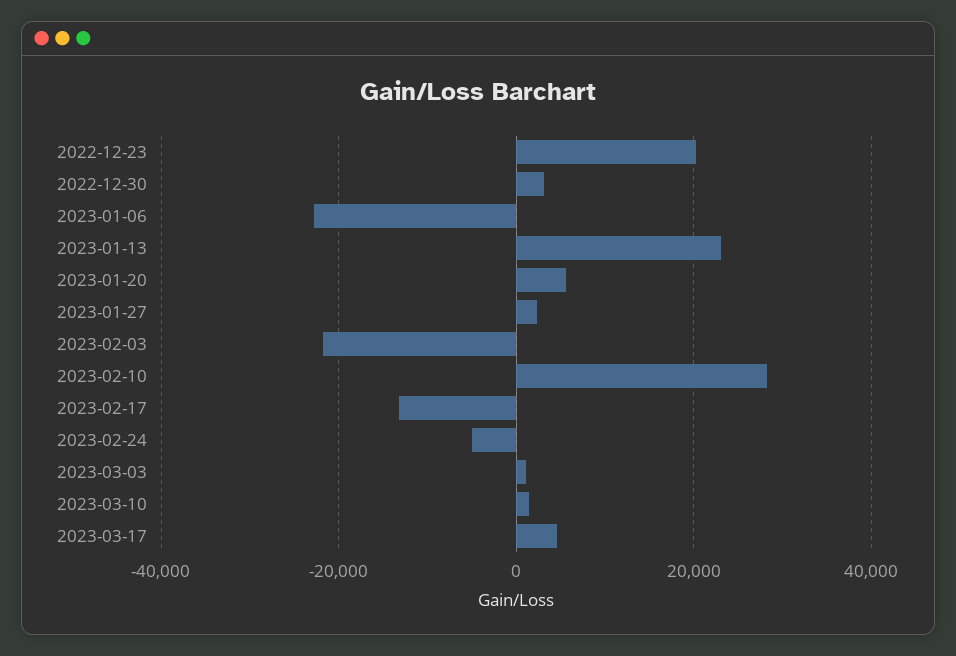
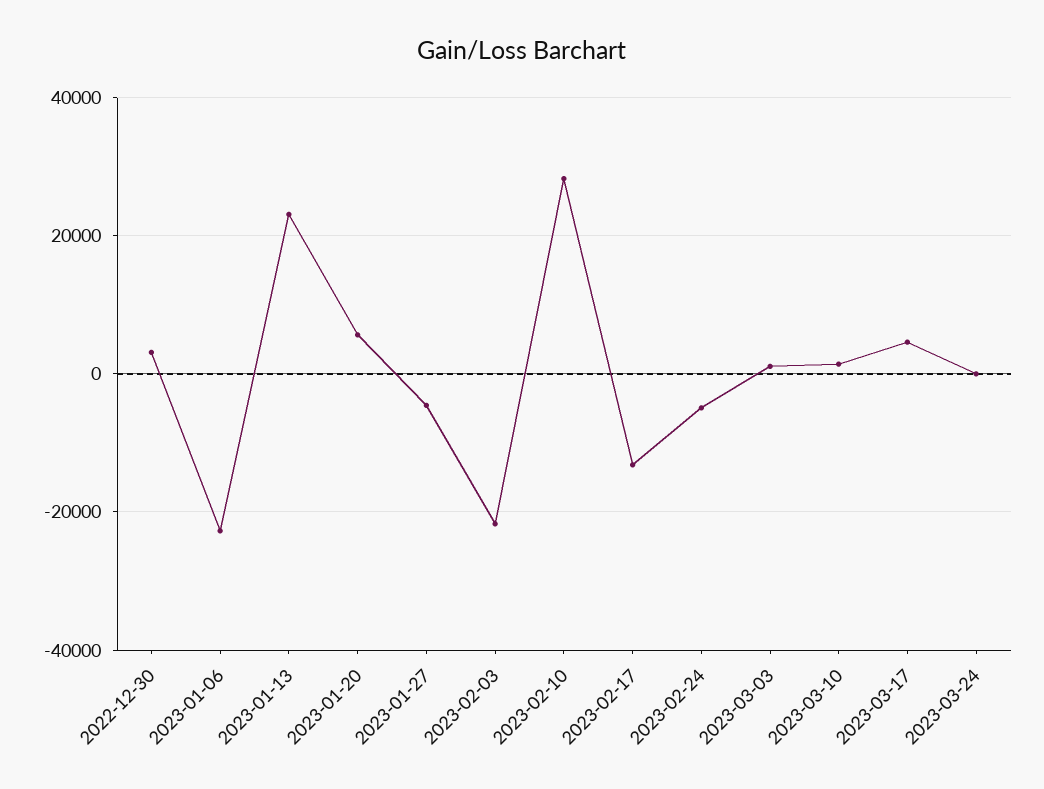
2022-12-23: 20000 -> none
2023-01-27: 2000 -> -4000
2023-03-24: none -> 0

